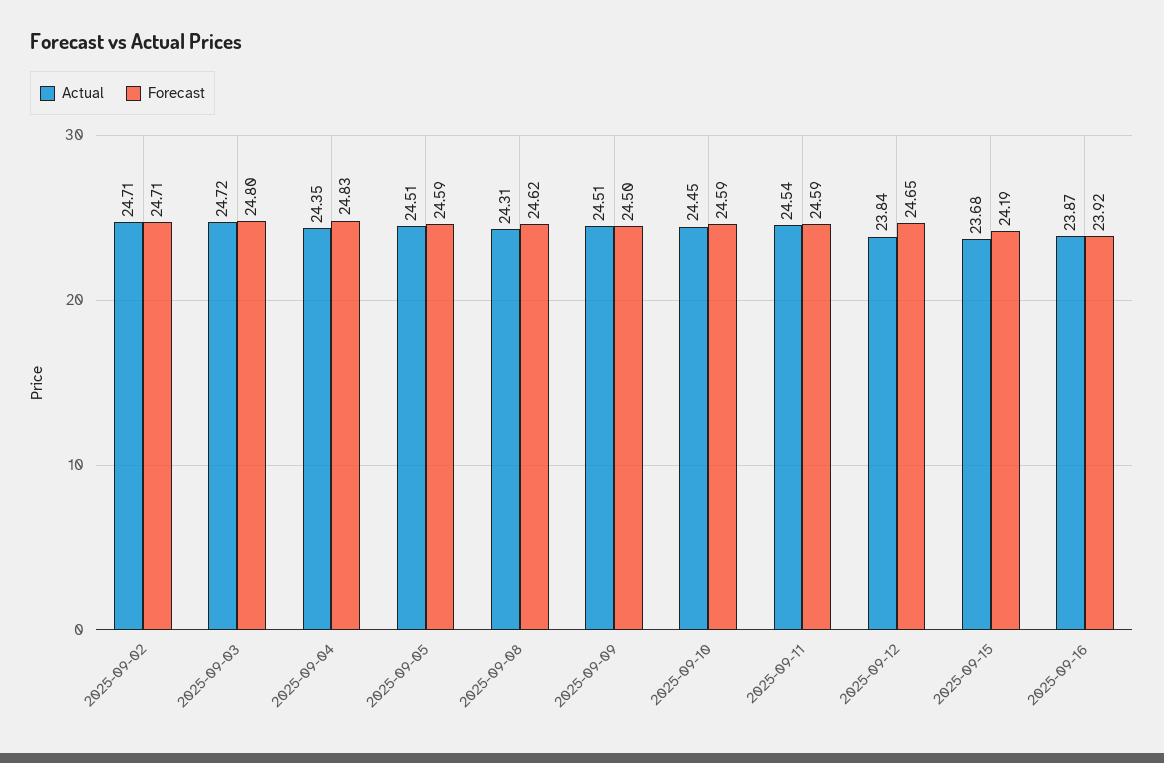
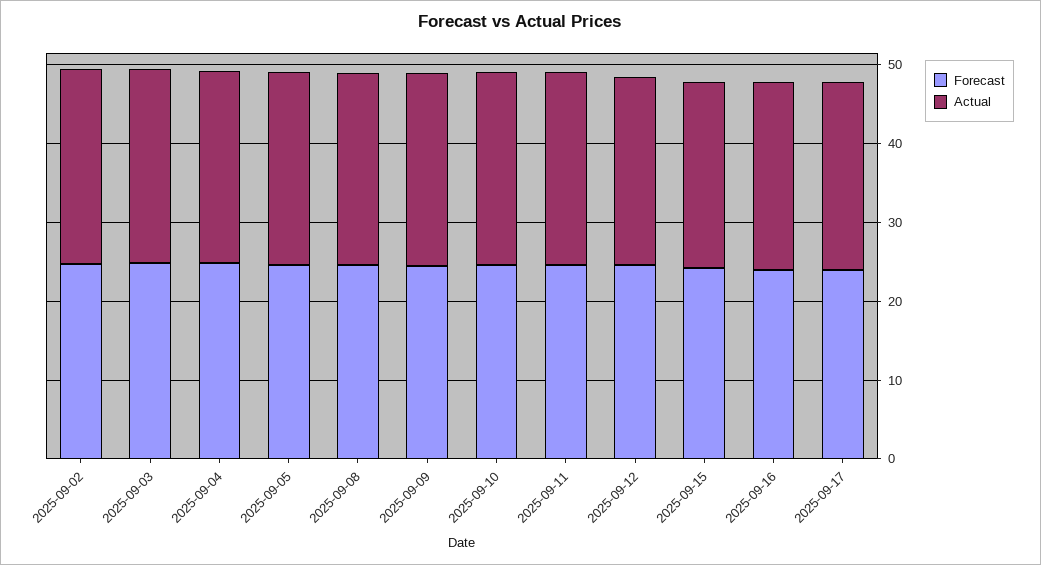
Forecast, 2025-09-17: none -> 24
Actual, 2025-09-17: none -> 24

